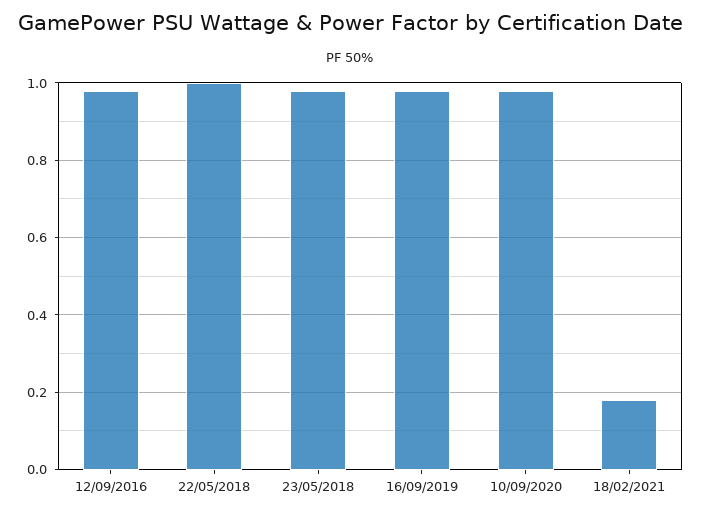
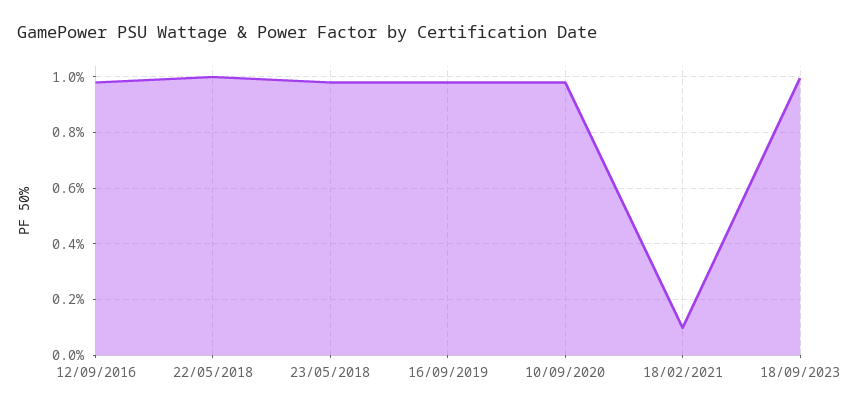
18/02/2021: 0.18 -> 0.1
18/09/2023: none -> 1

